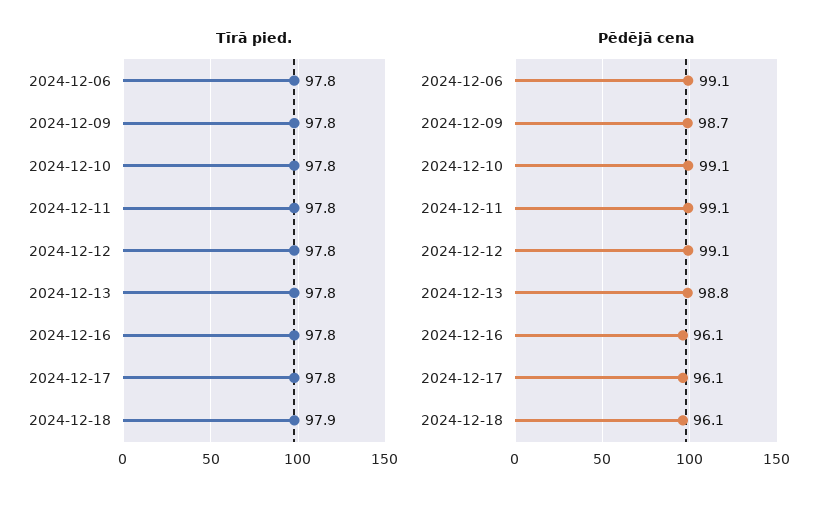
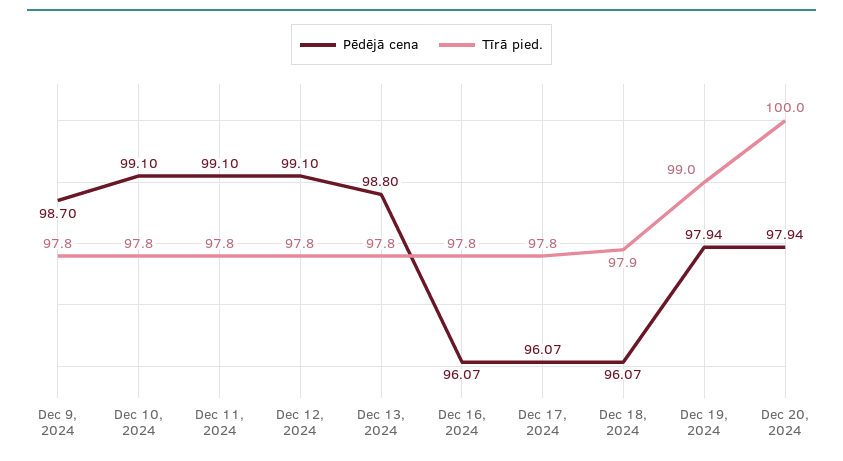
Tīrā pied., 2024-12-06: 97.8 -> none
Pēdējā cena, 2024-12-06: 99.1 -> none
Pēdējā cena, Dec 19, 2024: none -> 97.94
Tīrā pied., Dec 19, 2024: none -> 99
Pēdējā cena, Dec 20, 2024: none -> 97.94
Tīrā pied., Dec 20, 2024: none -> 100

